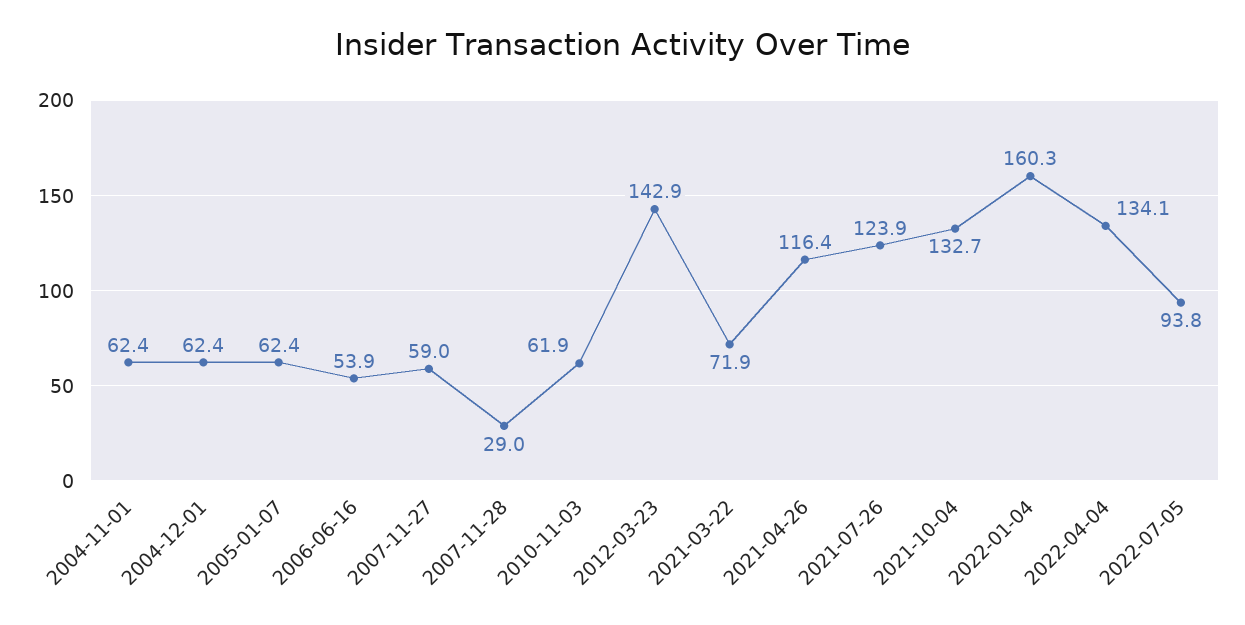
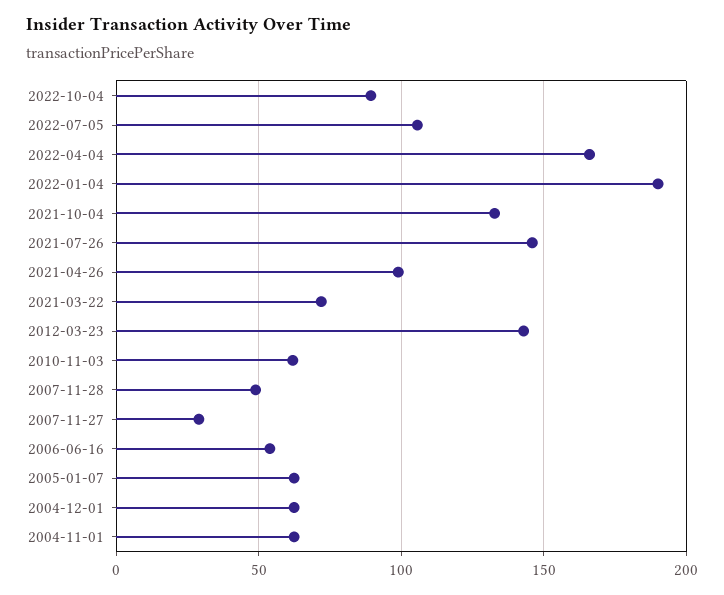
2007-11-27: 59 -> 30
2007-11-28: 29 -> 50
2021-04-26: 116.4 -> 100
2021-07-26: 123.9 -> 145
2022-01-04: 160.3 -> 190
2022-04-04: 134.1 -> 165
2022-07-05: 93.8 -> 105
2022-10-04: none -> 90

